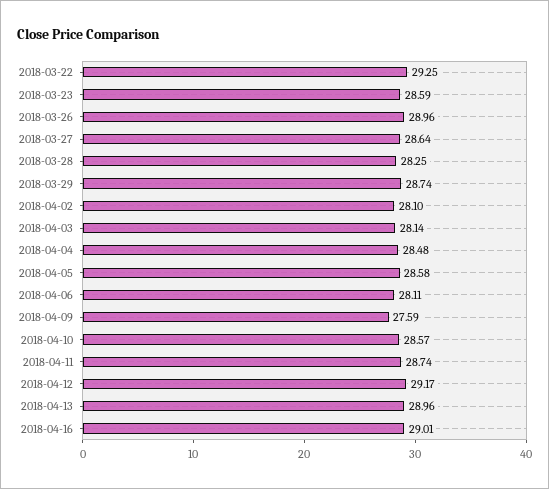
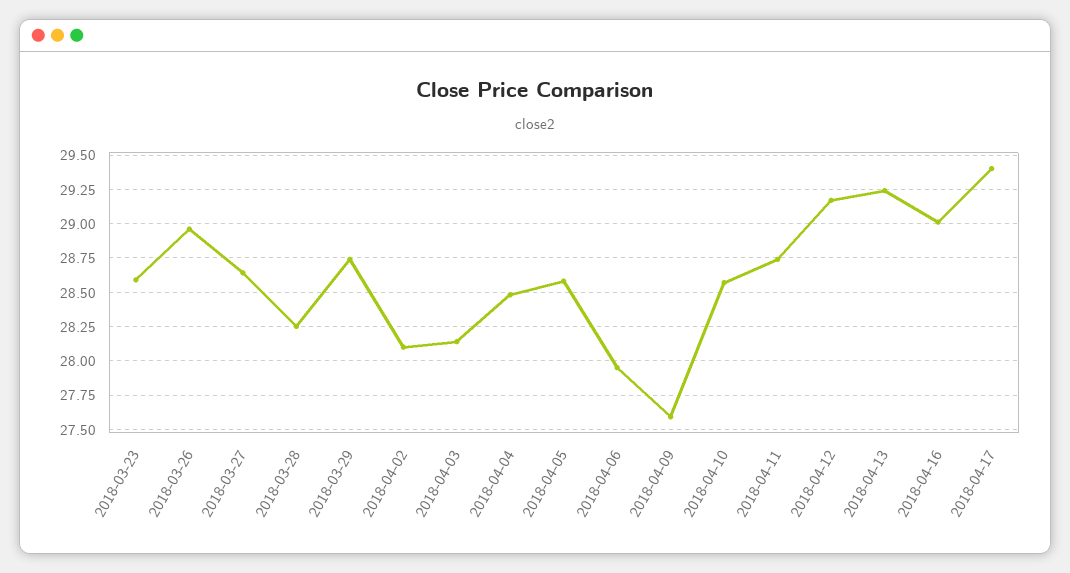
2018-03-22: 29.25 -> none
2018-04-06: 28.11 -> 27.95
2018-04-13: 28.96 -> 29.25
2018-04-17: none -> 29.4

